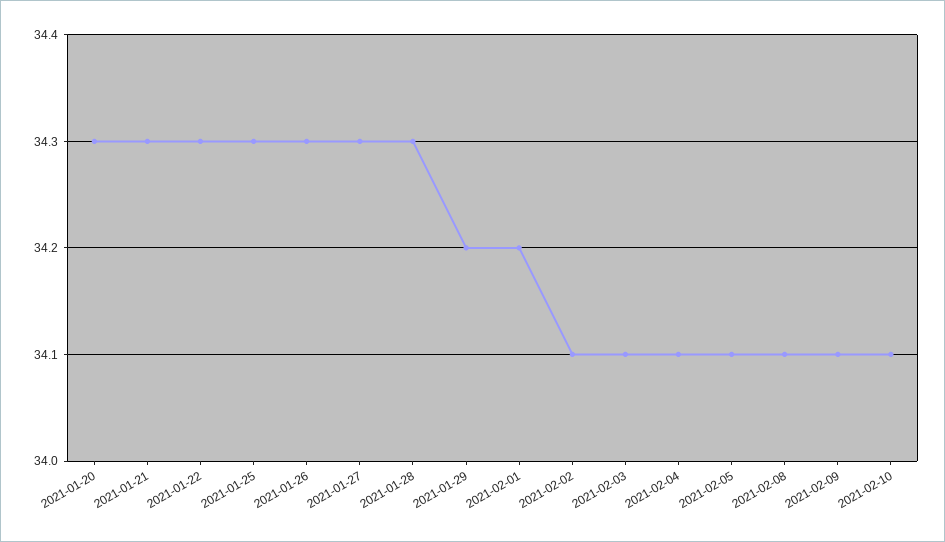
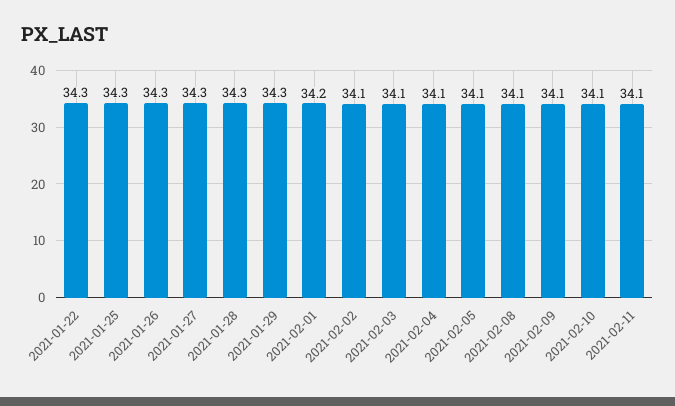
2021-01-20: 34.3 -> none
2021-01-21: 34.3 -> none
2021-01-29: 34.2 -> 34.3
2021-02-11: none -> 34.1

